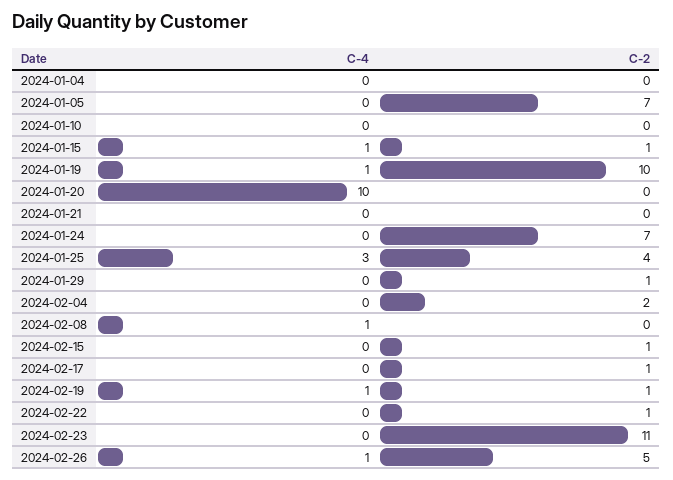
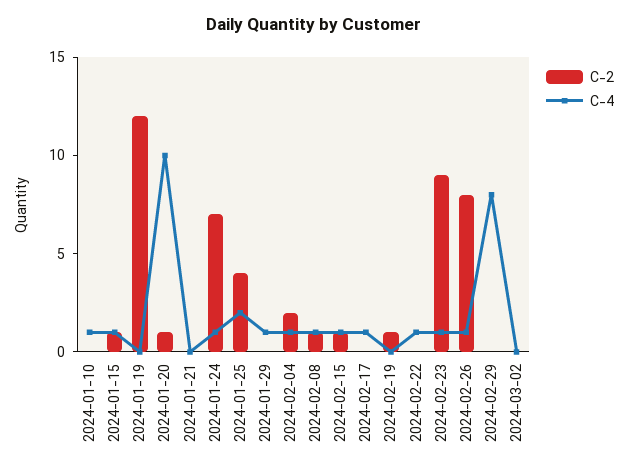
C-4, 2024-01-04: 0 -> none
C-2, 2024-01-04: 0 -> none
C-4, 2024-01-05: 0 -> none
C-2, 2024-01-05: 7 -> none
C-4, 2024-01-10: 0 -> 1
C-4, 2024-01-19: 1 -> 0
C-2, 2024-01-19: 10 -> 12
C-2, 2024-01-20: 0 -> 1
C-4, 2024-01-24: 0 -> 1
C-4, 2024-01-25: 3 -> 2
C-4, 2024-01-29: 0 -> 1
C-2, 2024-01-29: 1 -> 0
C-4, 2024-02-04: 0 -> 1
C-2, 2024-02-08: 0 -> 1
C-4, 2024-02-15: 0 -> 1
C-4, 2024-02-17: 0 -> 1
C-2, 2024-02-17: 1 -> 0
C-4, 2024-02-19: 1 -> 0
C-4, 2024-02-22: 0 -> 1
C-2, 2024-02-22: 1 -> 0
C-4, 2024-02-23: 0 -> 1
C-2, 2024-02-23: 11 -> 9
C-2, 2024-02-26: 5 -> 8
C-2, 2024-02-29: none -> 0
C-4, 2024-02-29: none -> 8
C-2, 2024-03-02: none -> 0
C-4, 2024-03-02: none -> 0

